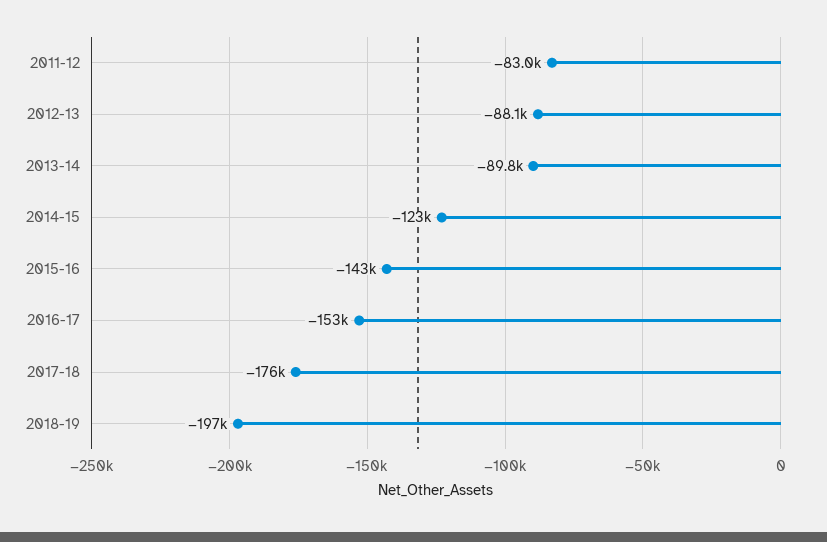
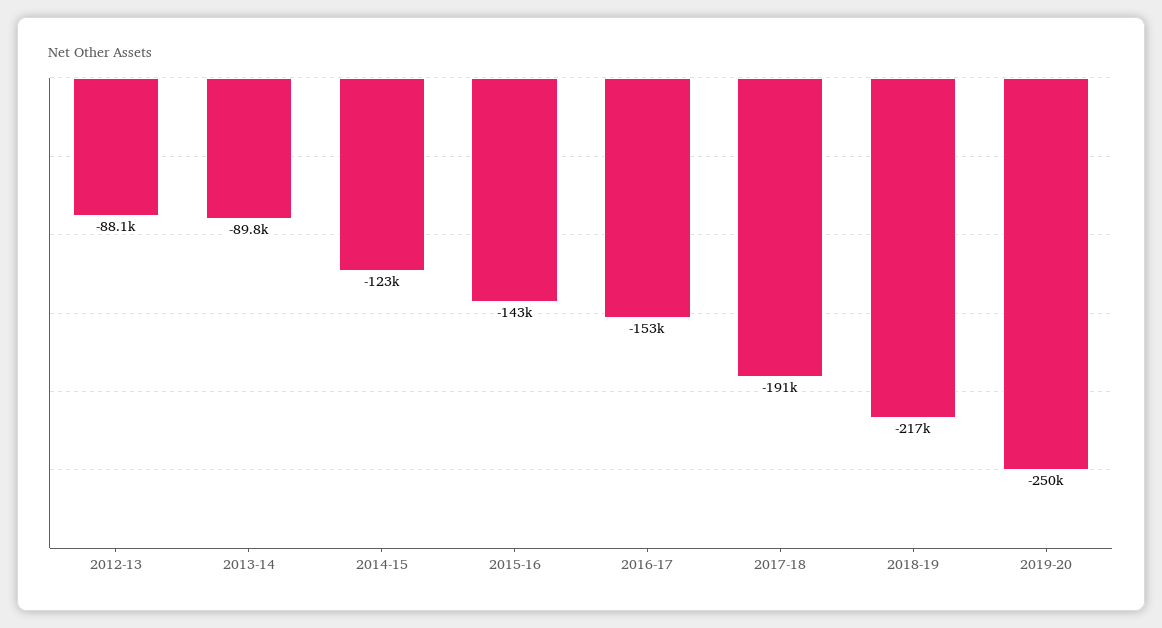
2011-12: -83000 -> none
2017-18: -176000 -> -191000
2018-19: -197000 -> -217000
2019-20: none -> -250000

